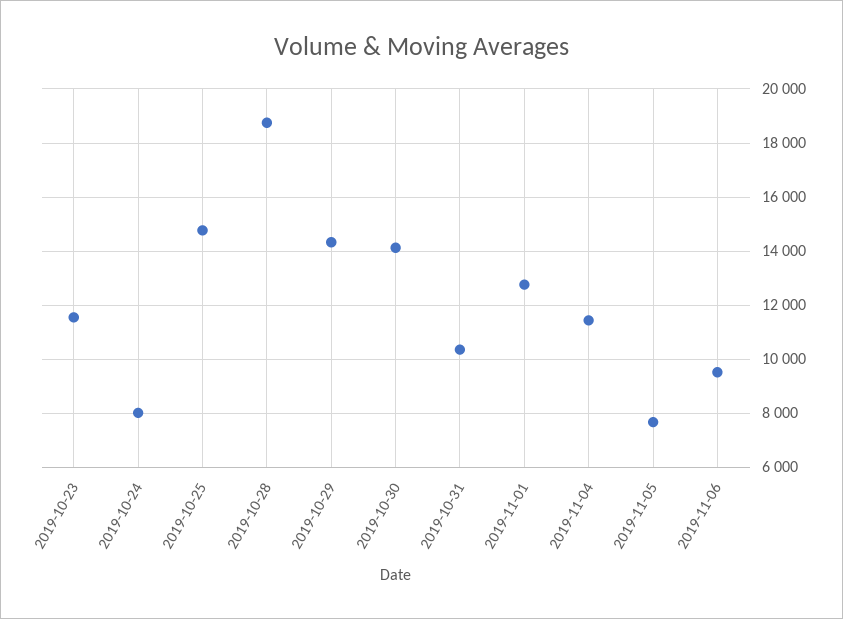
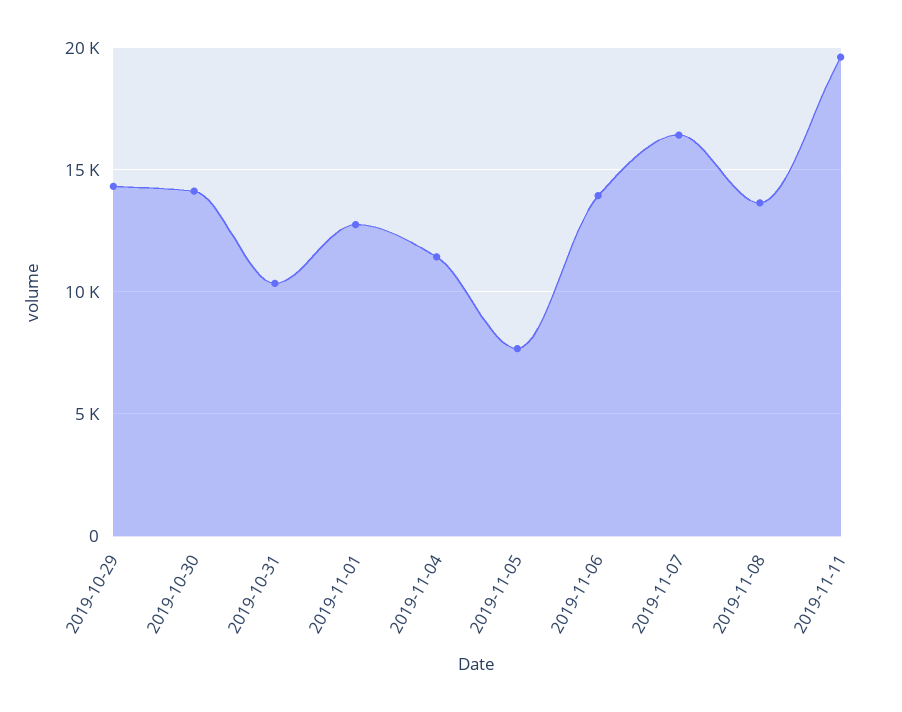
2019-10-23: 11500 -> none
2019-10-24: 8000 -> none
2019-10-25: 14750 -> none
2019-10-28: 18750 -> none
2019-11-06: 9500 -> 14000
2019-11-07: none -> 16500
2019-11-08: none -> 13500
2019-11-11: none -> 19500

